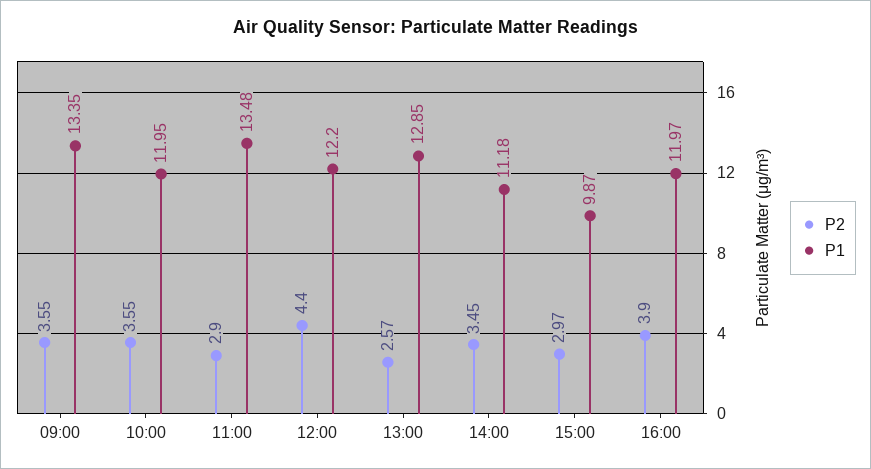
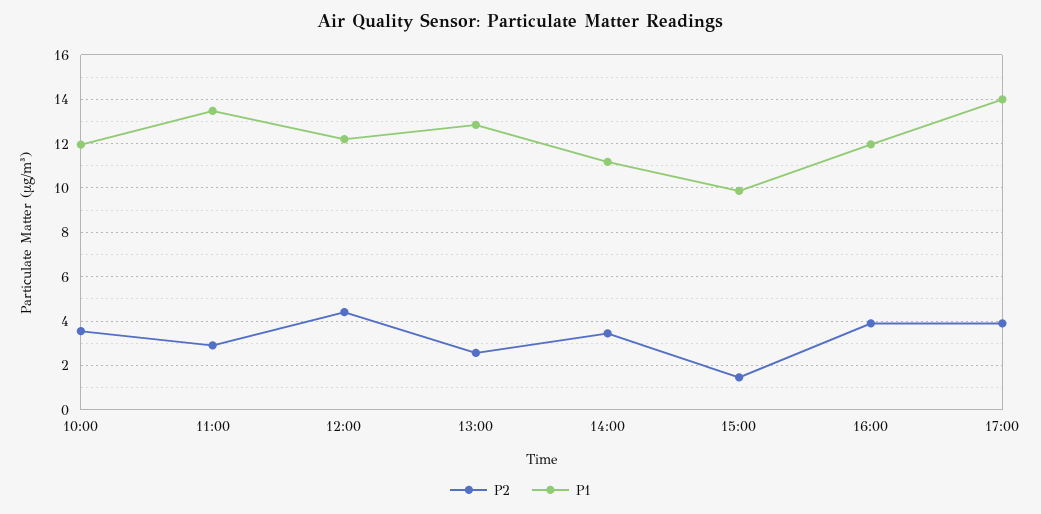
P2, 09:00: 3.55 -> none
P1, 09:00: 13.35 -> none
P2, 15:00: 2.97 -> 1.5
P2, 17:00: none -> 4
P1, 17:00: none -> 14

